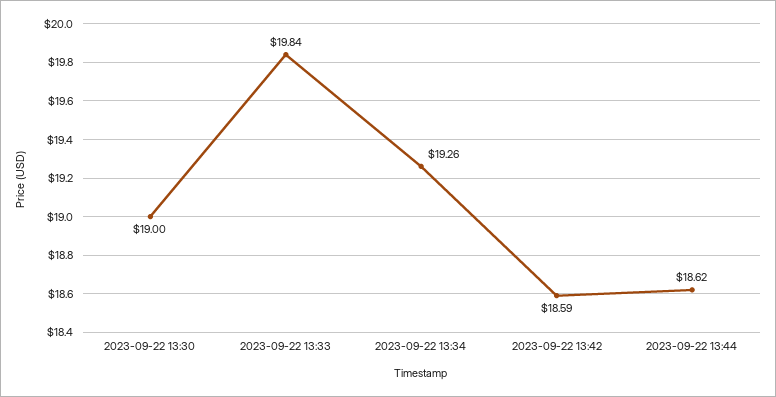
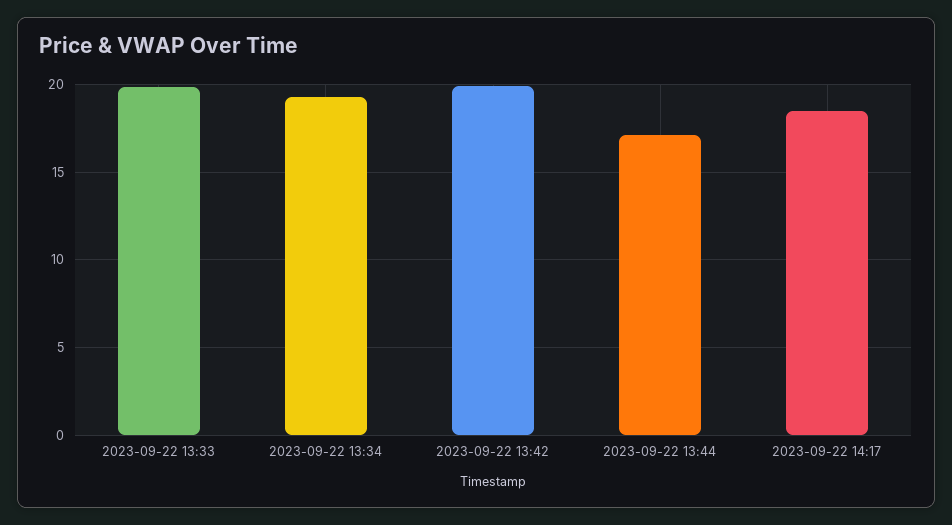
2023-09-22 13:30: 19 -> none
2023-09-22 13:42: 18.59 -> 20
2023-09-22 13:44: 18.62 -> 17
2023-09-22 14:17: none -> 18.5

